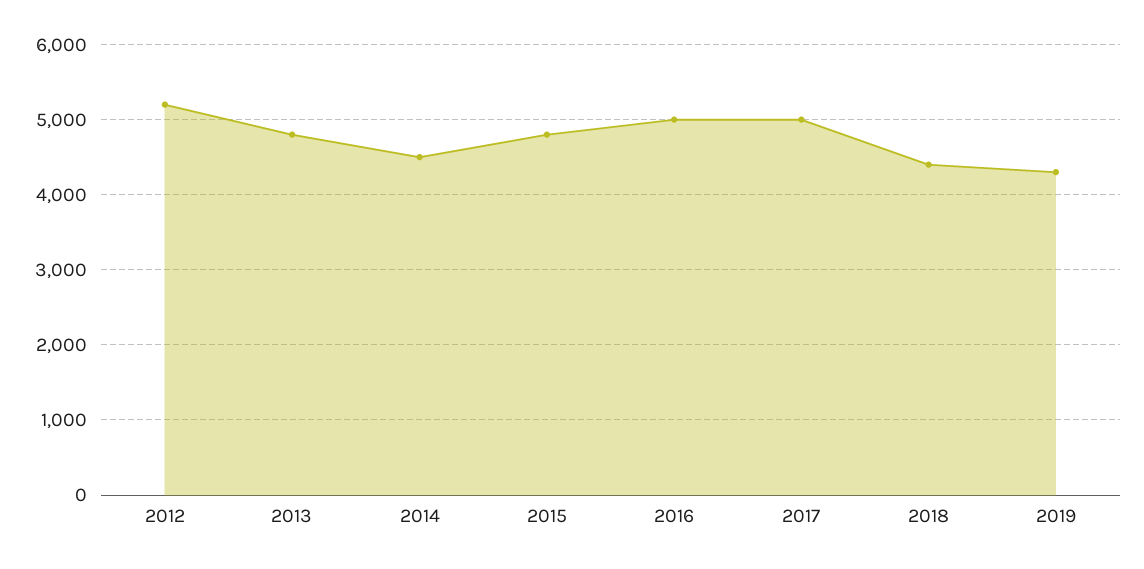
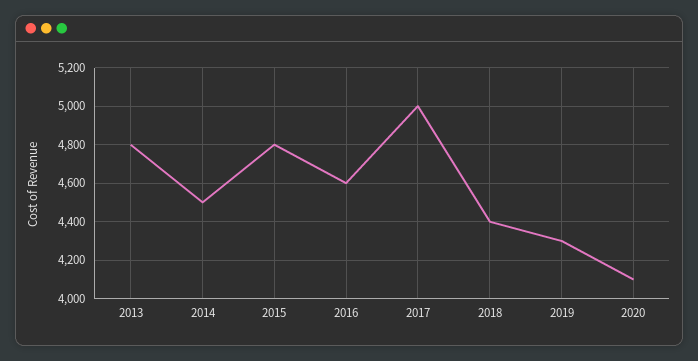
2012: 5200 -> none
2016: 5000 -> 4600
2020: none -> 4100

